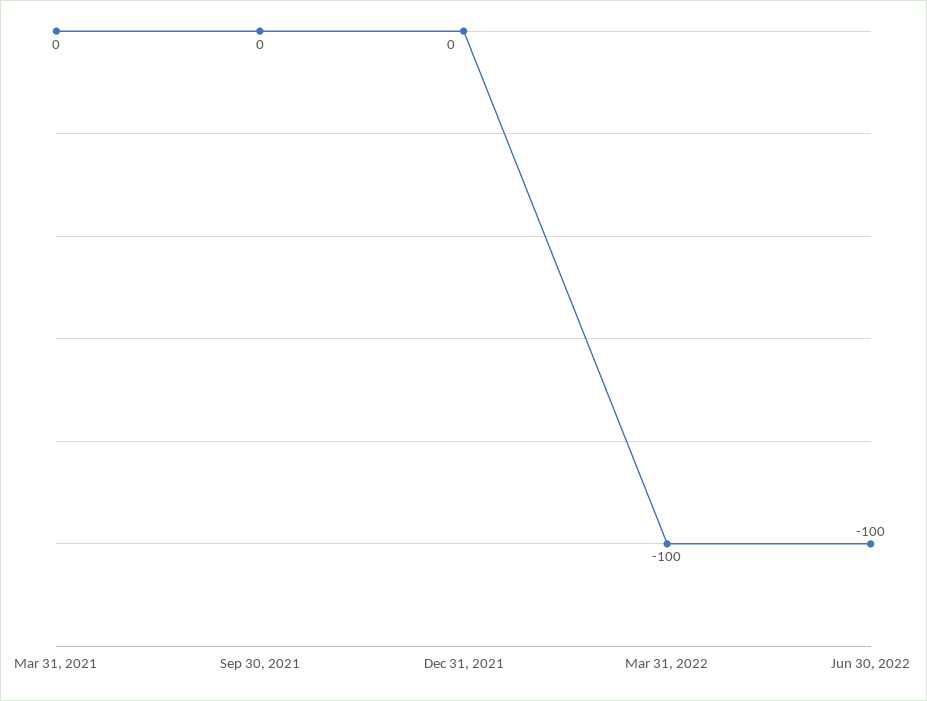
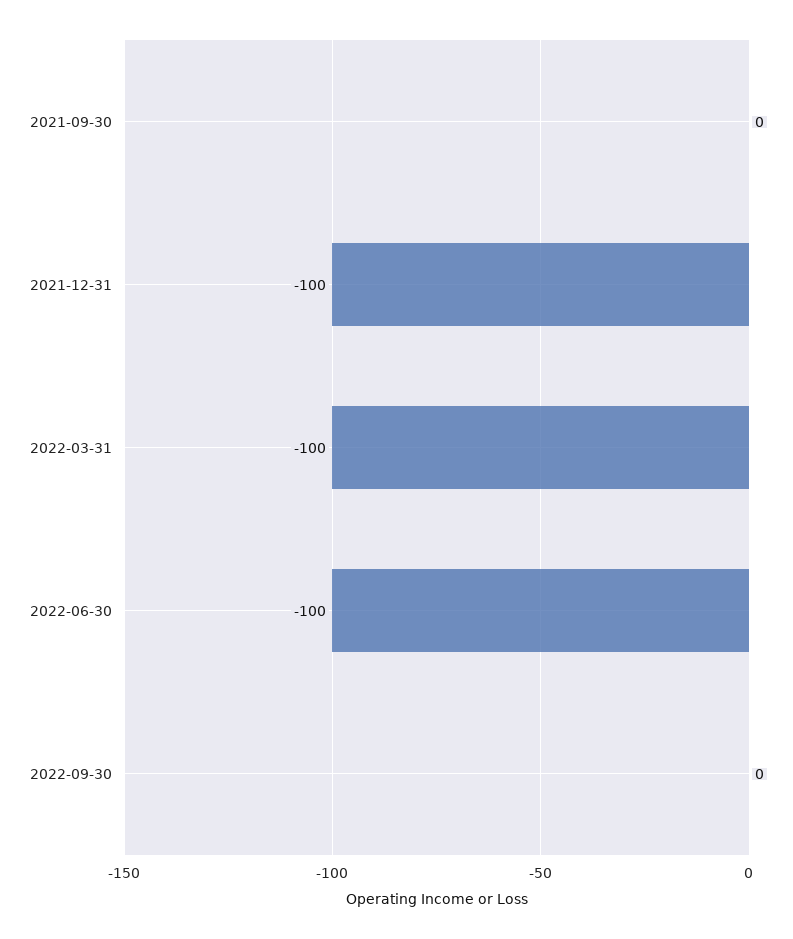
Mar 31, 2021: 0 -> none
Dec 31, 2021: 0 -> -100
2022-09-30: none -> 0

